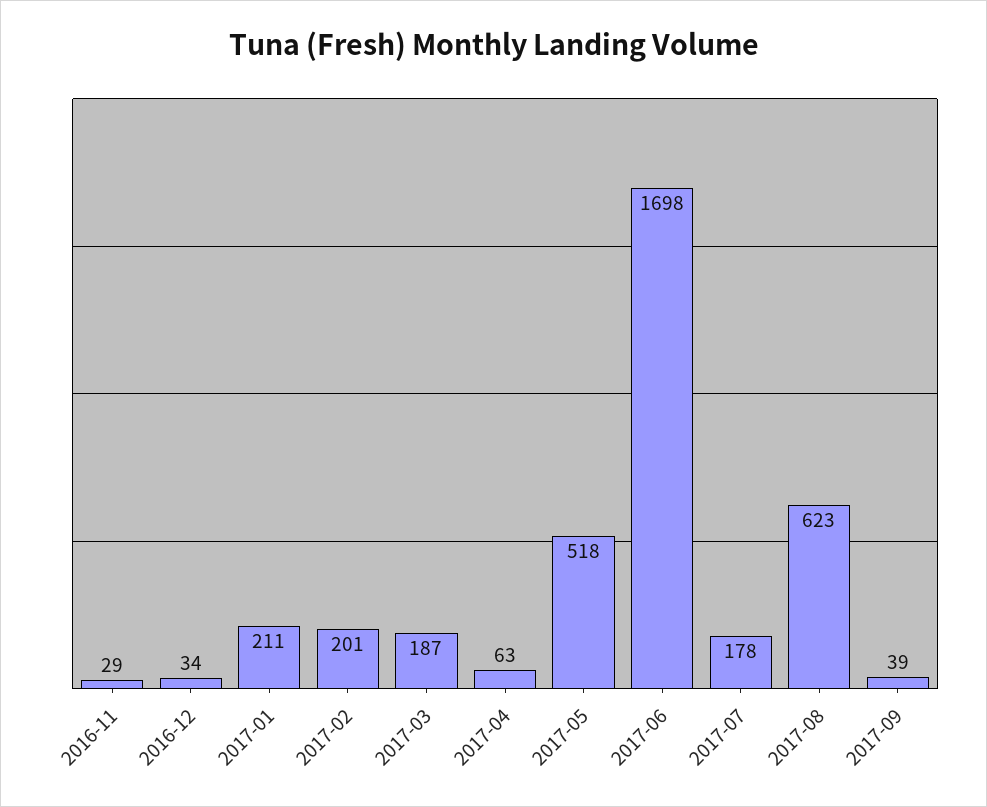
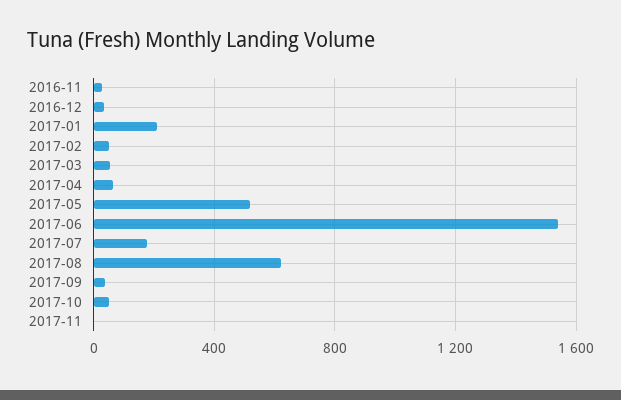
2017-02: 201 -> 50
2017-03: 187 -> 50
2017-06: 1698 -> 1550
2017-10: none -> 50
2017-11: none -> 0

